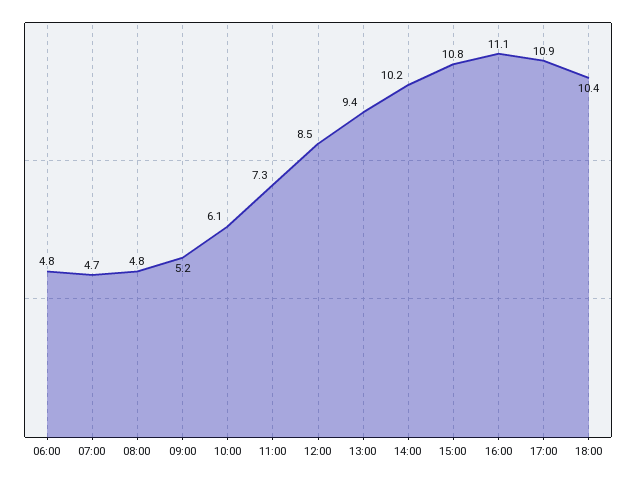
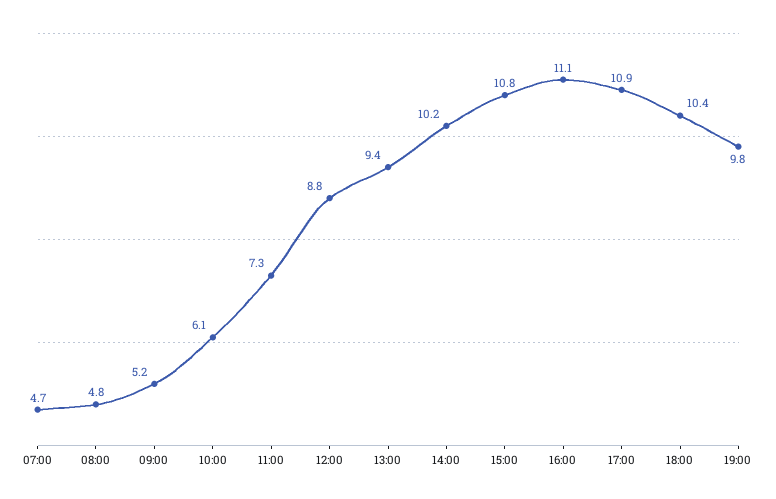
06:00: 4.8 -> none
12:00: 8.5 -> 8.8
19:00: none -> 9.8

